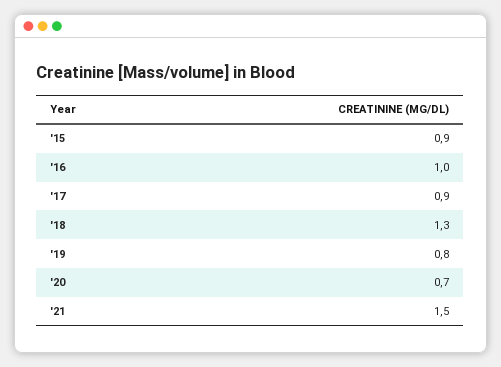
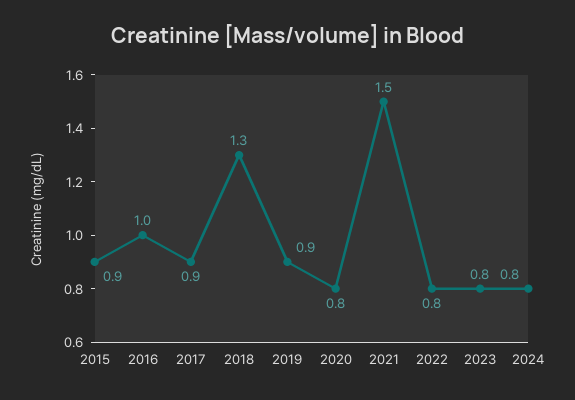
'19: 0.8 -> 0.9
'20: 0.7 -> 0.8
2022: none -> 0.8
2023: none -> 0.8
2024: none -> 0.8

